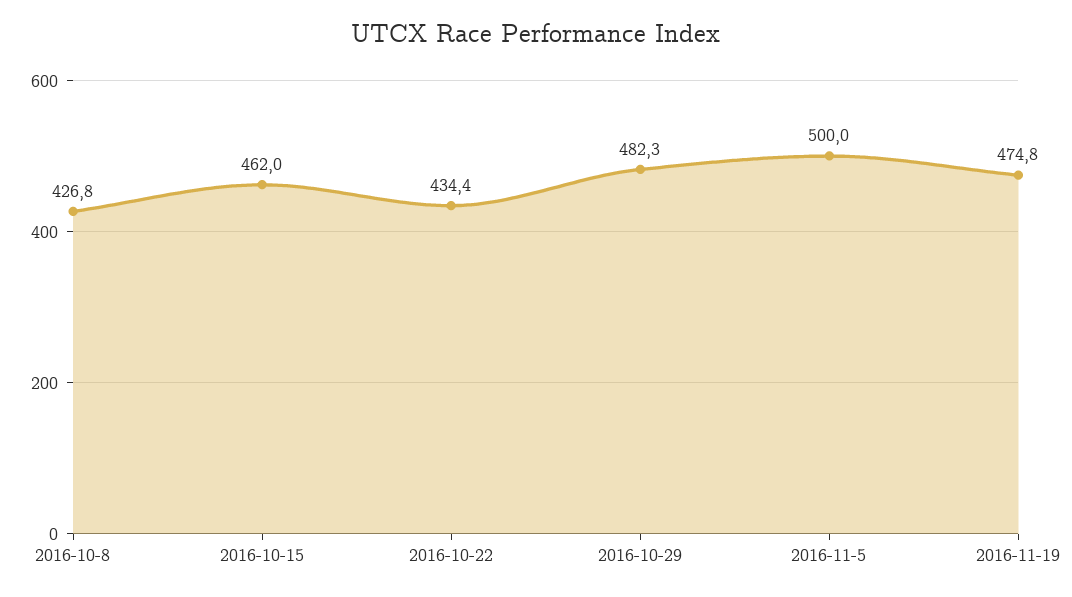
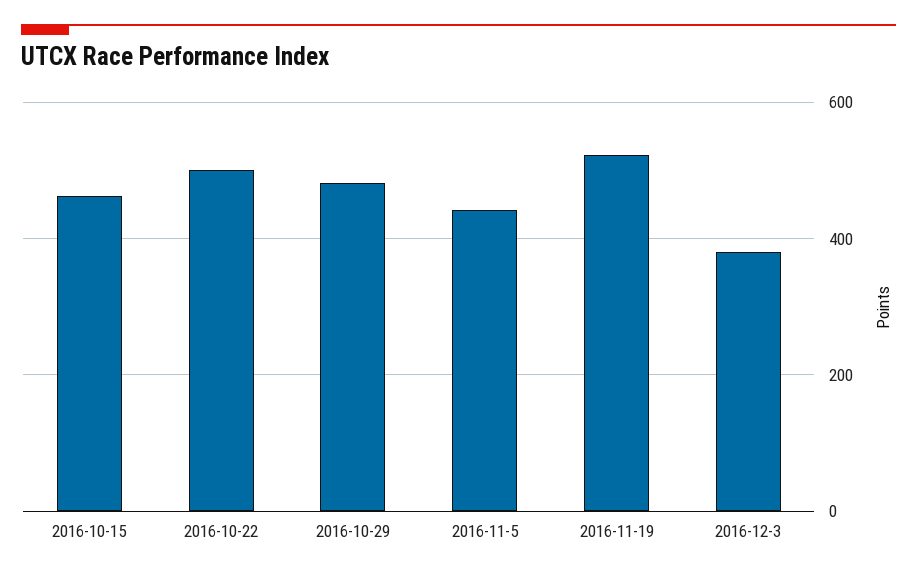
2016-10-8: 426.8 -> none
2016-10-22: 434.4 -> 500
2016-11-5: 500 -> 440
2016-11-19: 474.8 -> 520
2016-12-3: none -> 380

